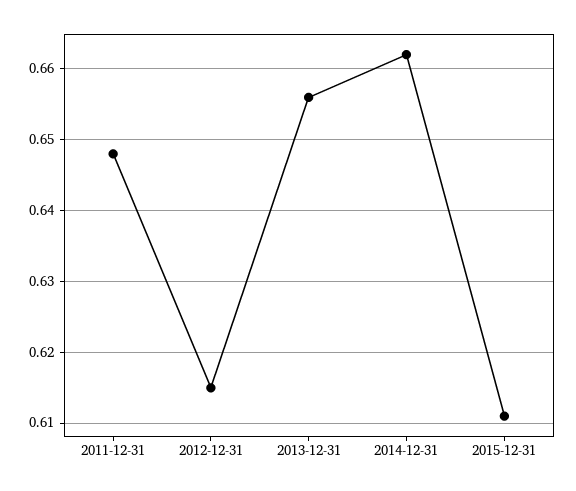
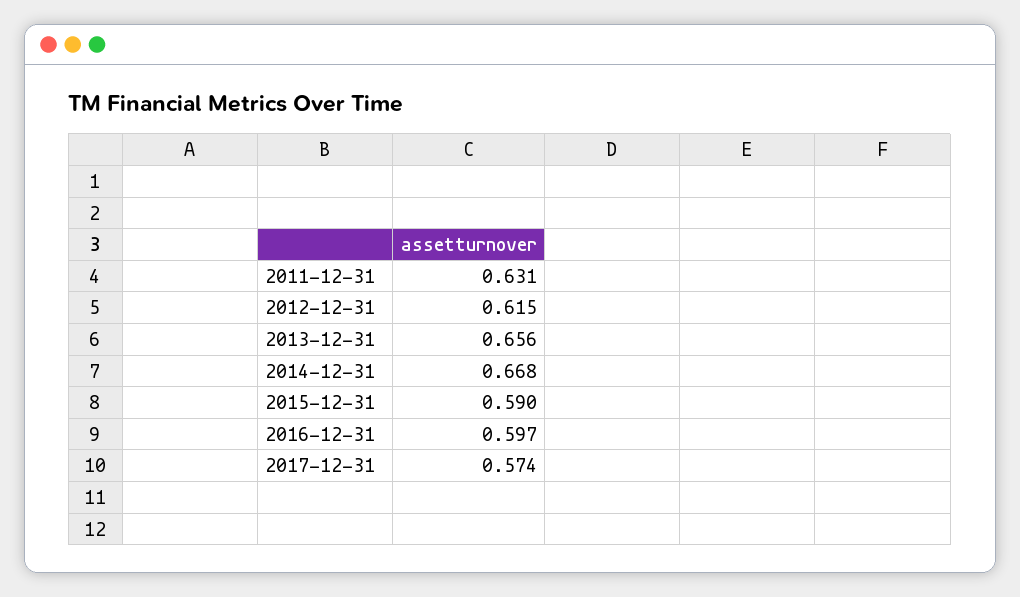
2011-12-31: 0.648 -> 0.631
2014-12-31: 0.662 -> 0.668
2015-12-31: 0.611 -> 0.59
2016-12-31: none -> 0.597
2017-12-31: none -> 0.574

